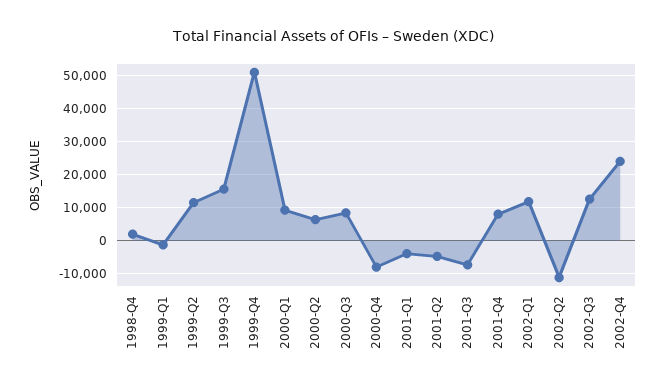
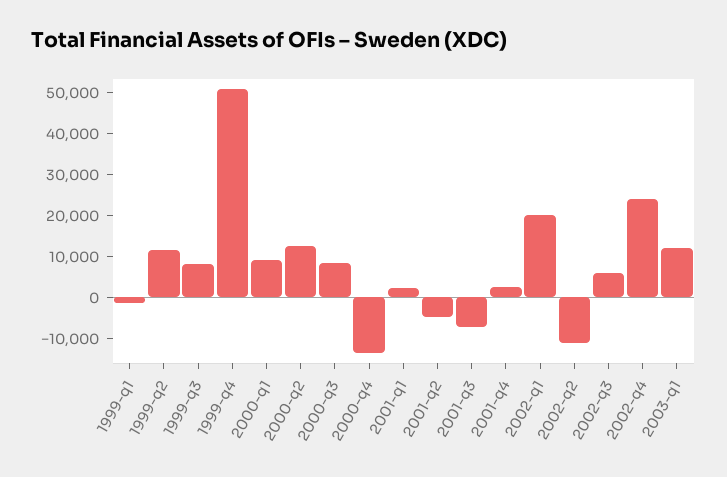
1998-Q4: 2000 -> none
1999-Q3: 16000 -> 8000
2000-Q2: 6000 -> 12000
2000-Q4: -8000 -> -14000
2001-Q1: -4000 -> 2000
2001-Q4: 8000 -> 2000
2002-Q1: 12000 -> 20000
2002-Q3: 12000 -> 6000
2003-q1: none -> 12000

